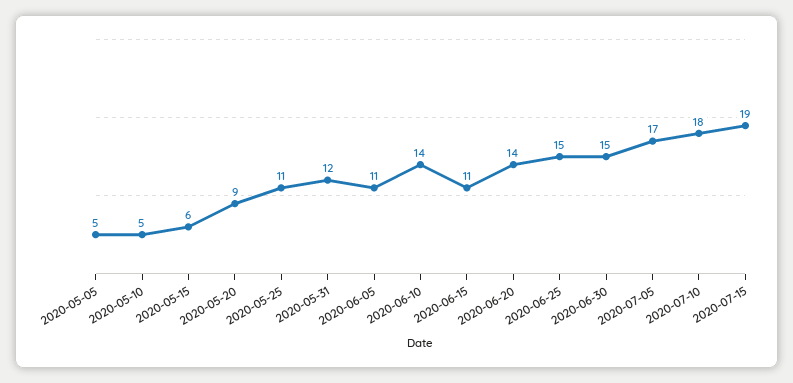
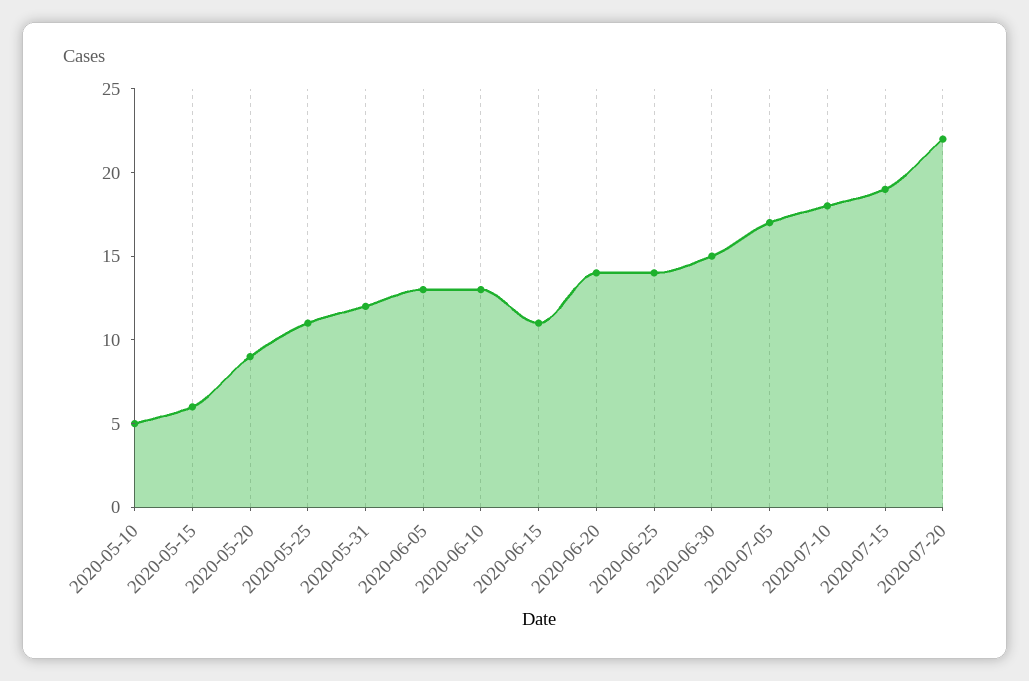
2020-05-05: 5 -> none
2020-06-05: 11 -> 13
2020-06-10: 14 -> 13
2020-06-25: 15 -> 14
2020-07-20: none -> 22

